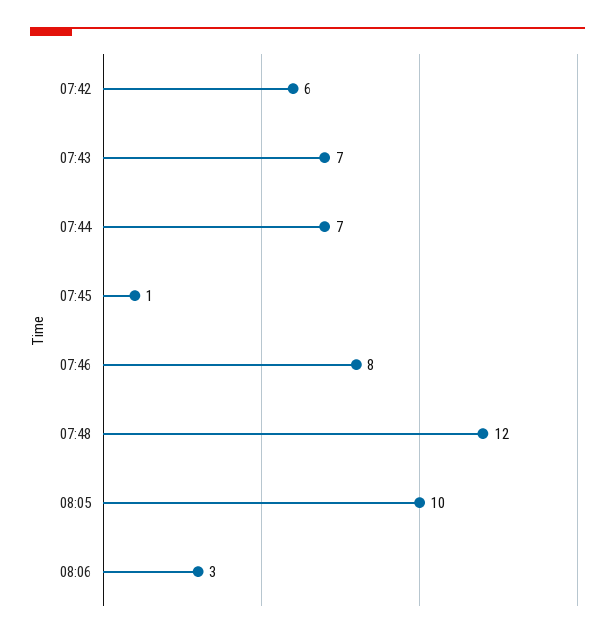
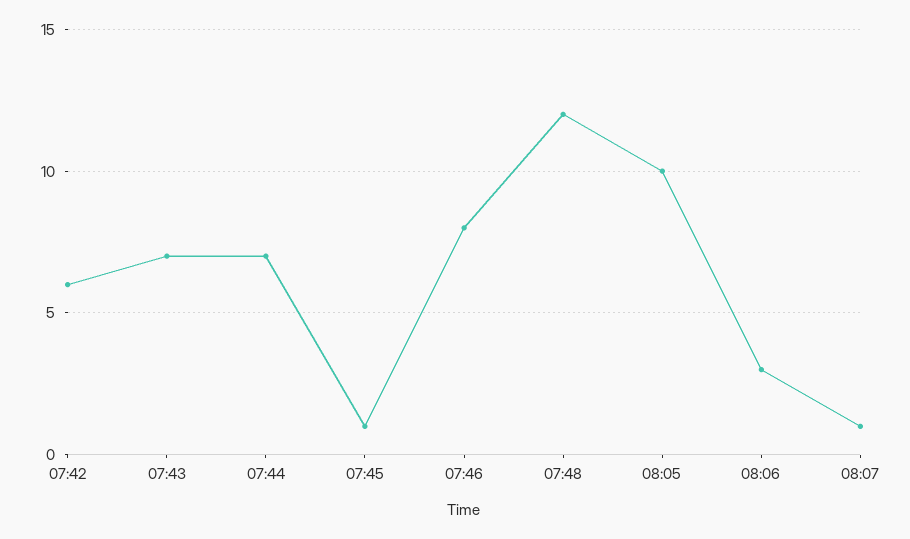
08:07: none -> 1

